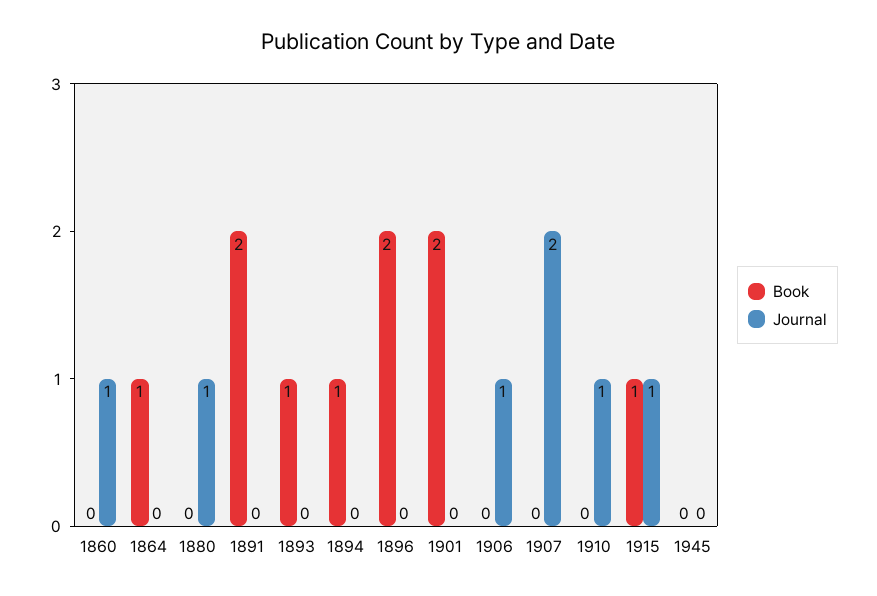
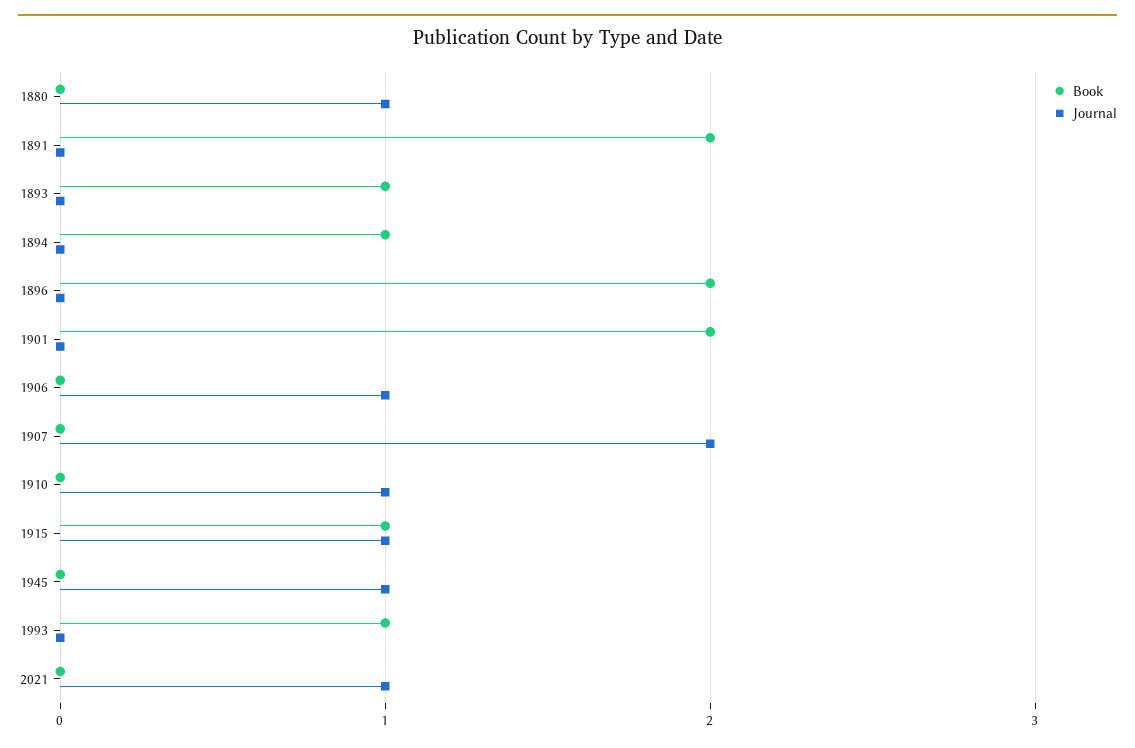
Book, 1860: 0 -> none
Journal, 1860: 1 -> none
Book, 1864: 1 -> none
Journal, 1864: 0 -> none
Journal, 1945: 0 -> 1
Book, 1993: none -> 1
Journal, 1993: none -> 0
Book, 2021: none -> 0
Journal, 2021: none -> 1

